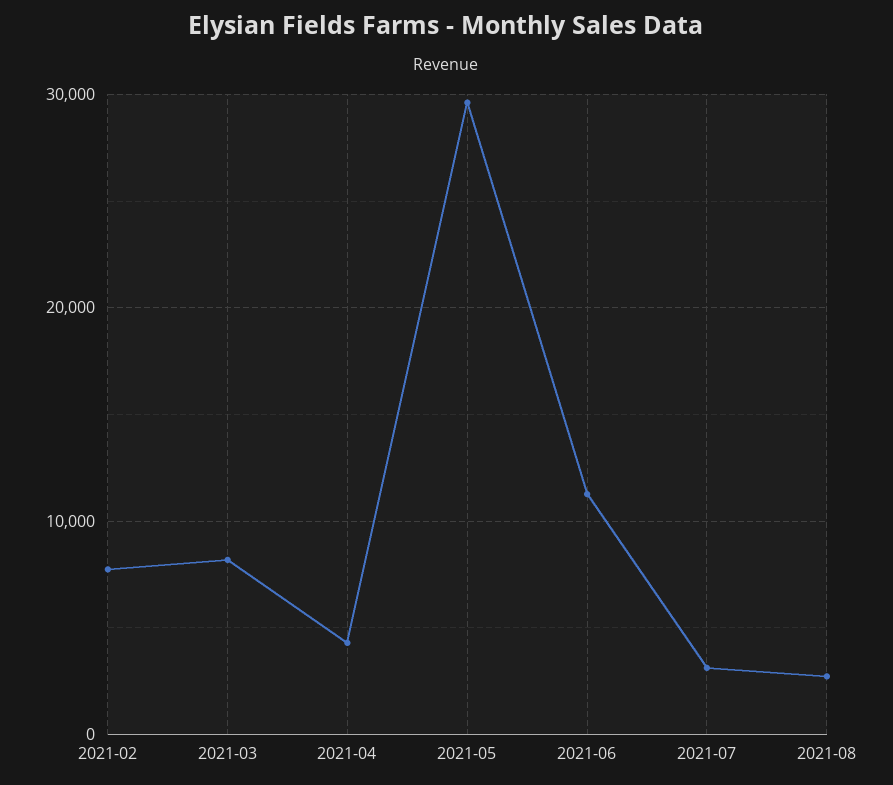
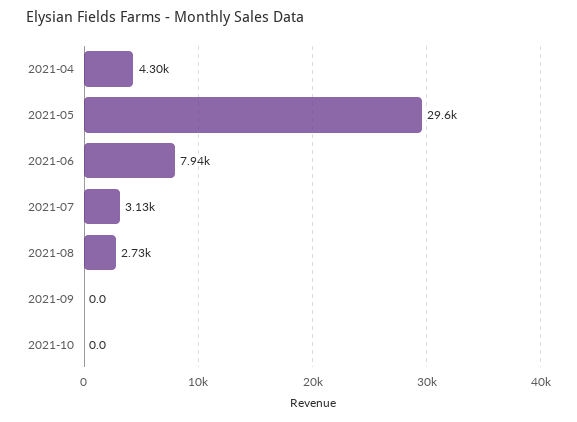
2021-02: 8000 -> none
2021-03: 8000 -> none
2021-06: 11000 -> 7940
2021-09: none -> 0
2021-10: none -> 0

